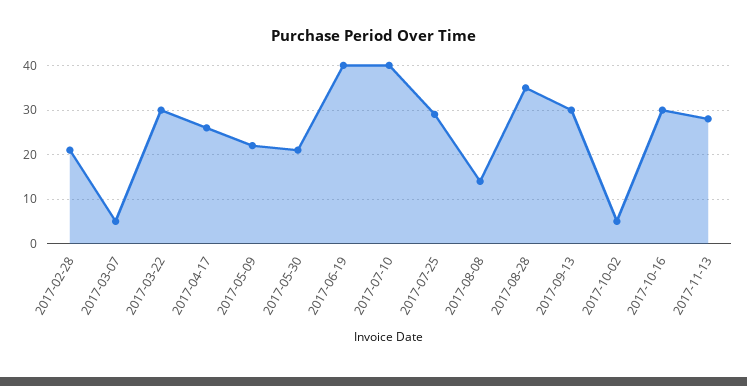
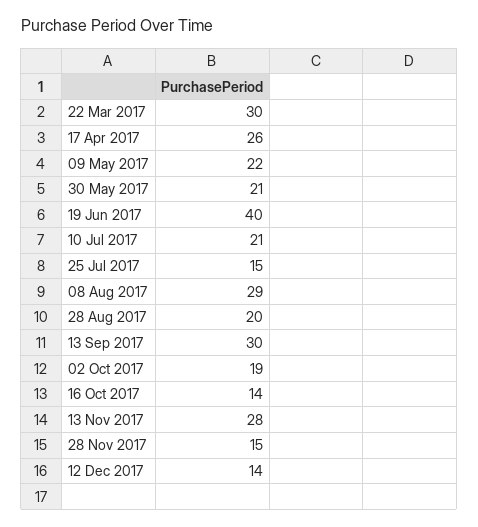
2017-02-28: 20 -> none
2017-03-07: 5 -> none
2017-07-10: 40 -> 21
2017-07-25: 30 -> 15
2017-08-08: 15 -> 29
2017-08-28: 35 -> 20
2017-10-02: 5 -> 19
2017-10-16: 30 -> 14
28 Nov 2017: none -> 15
12 Dec 2017: none -> 14

